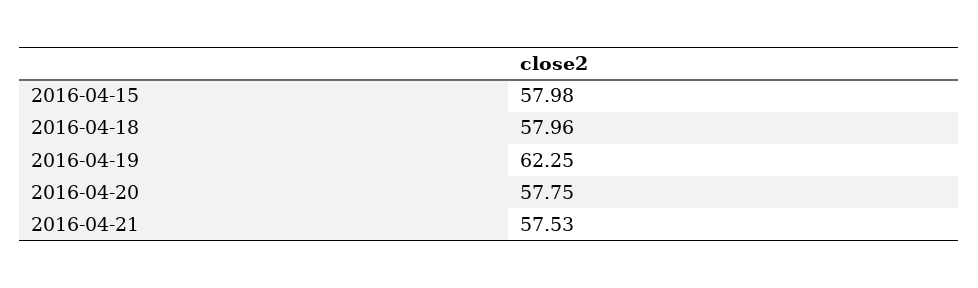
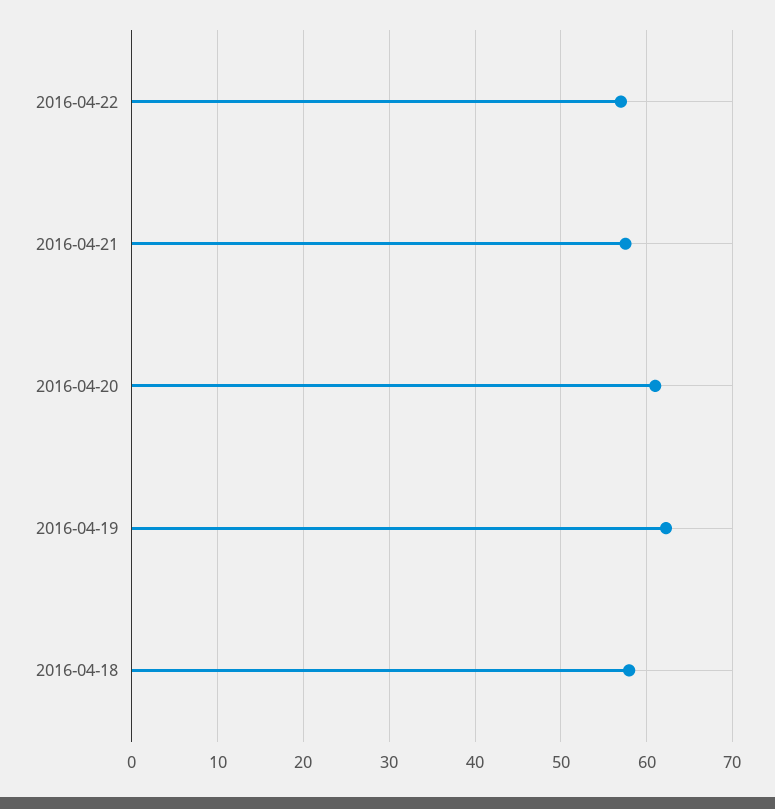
2016-04-15: 57.98 -> none
2016-04-20: 57.75 -> 61
2016-04-22: none -> 57

